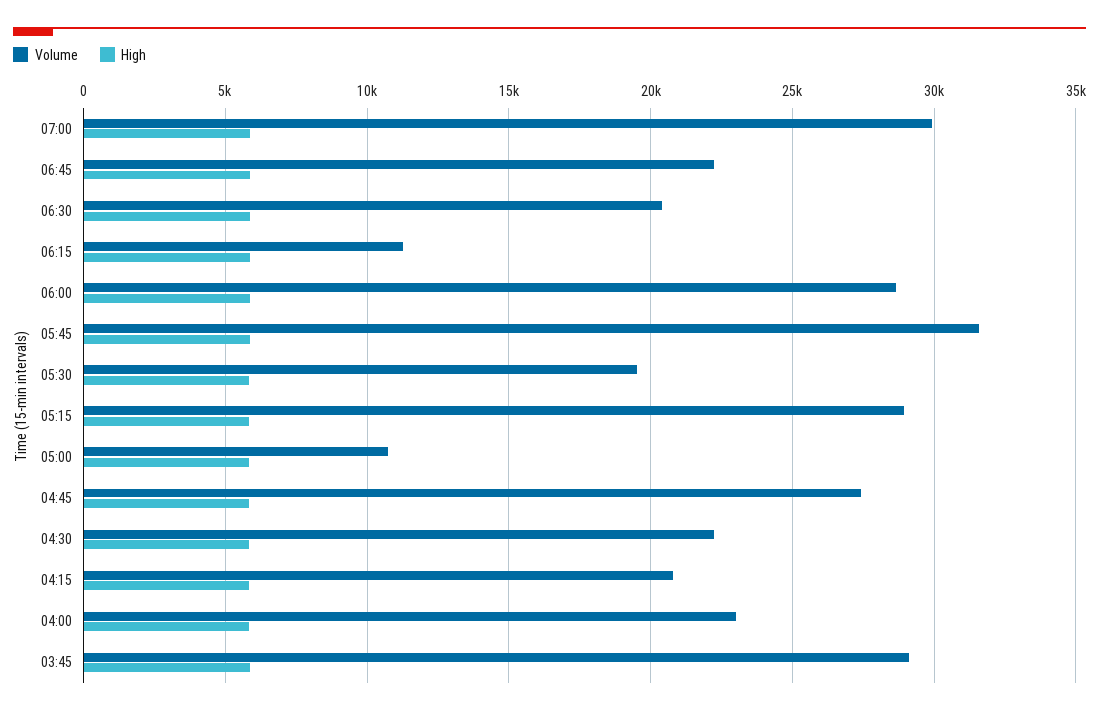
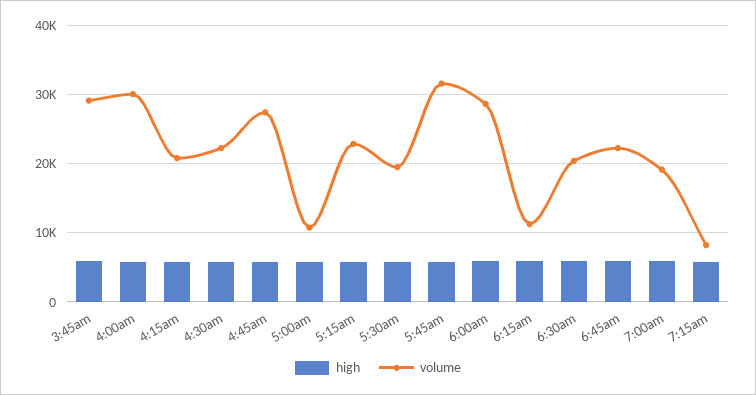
Volume, 07:00: 30000 -> 19000
Volume, 05:15: 29000 -> 23000
Volume, 04:00: 23000 -> 30000
High, 7:15am: none -> 6000
Volume, 7:15am: none -> 8000

